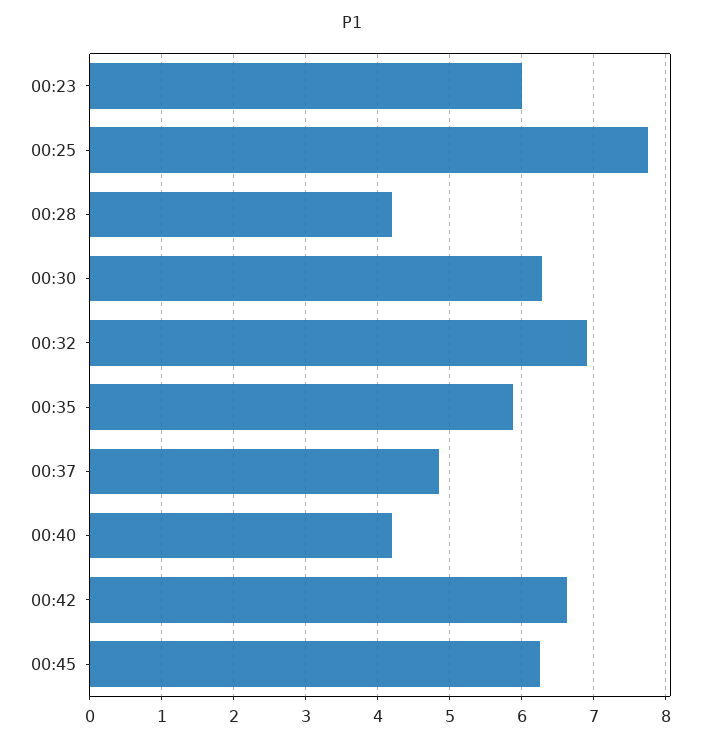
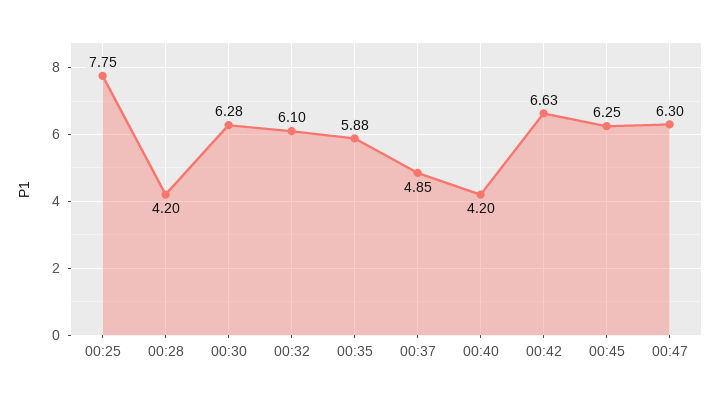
00:23: 6 -> none
00:32: 6.9 -> 6.1
00:47: none -> 6.3

